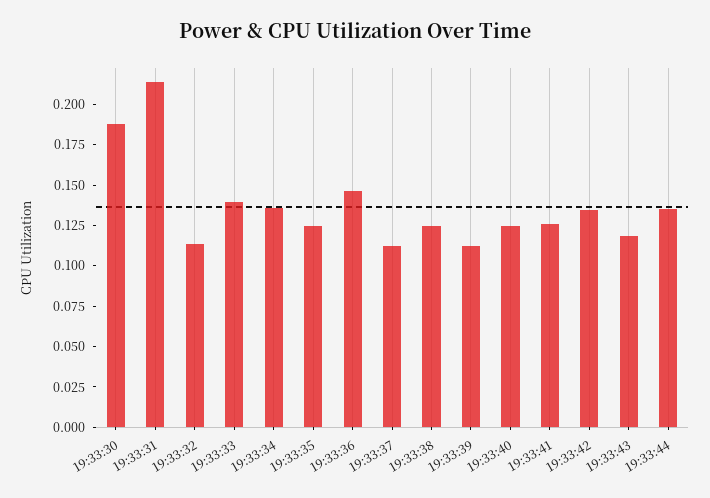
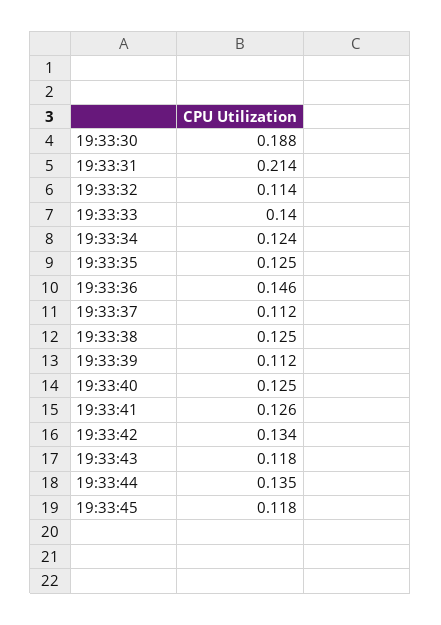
19:33:34: 0.135 -> 0.124
19:33:45: none -> 0.118

